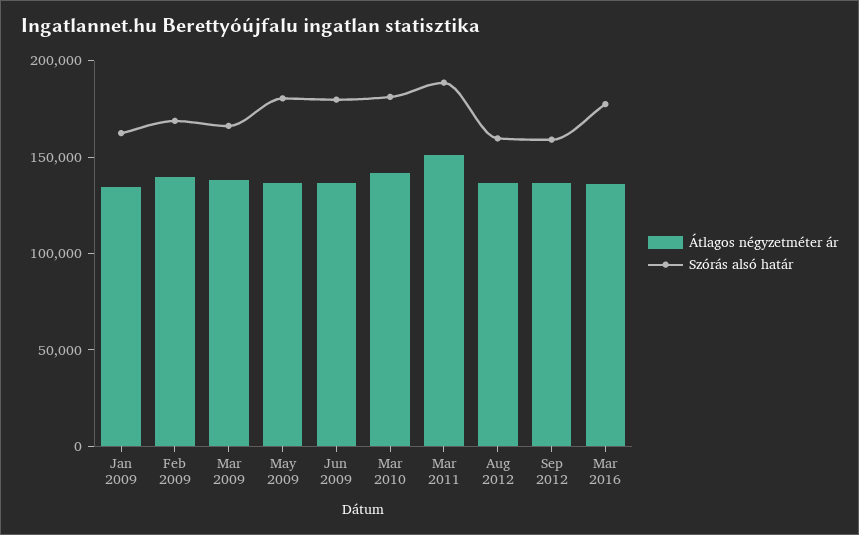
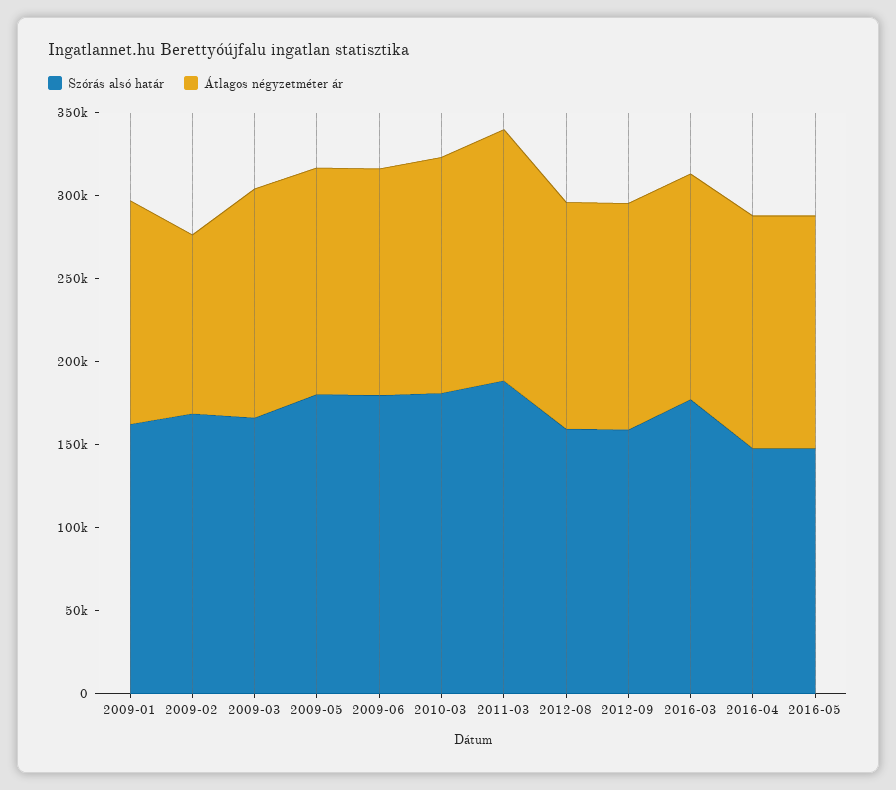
Átlagos négyzetméter ár, Feb 2009: 140000 -> 110000
Szórás alsó határ, 2016-04: none -> 150000
Átlagos négyzetméter ár, 2016-04: none -> 140000
Szórás alsó határ, 2016-05: none -> 150000
Átlagos négyzetméter ár, 2016-05: none -> 140000

